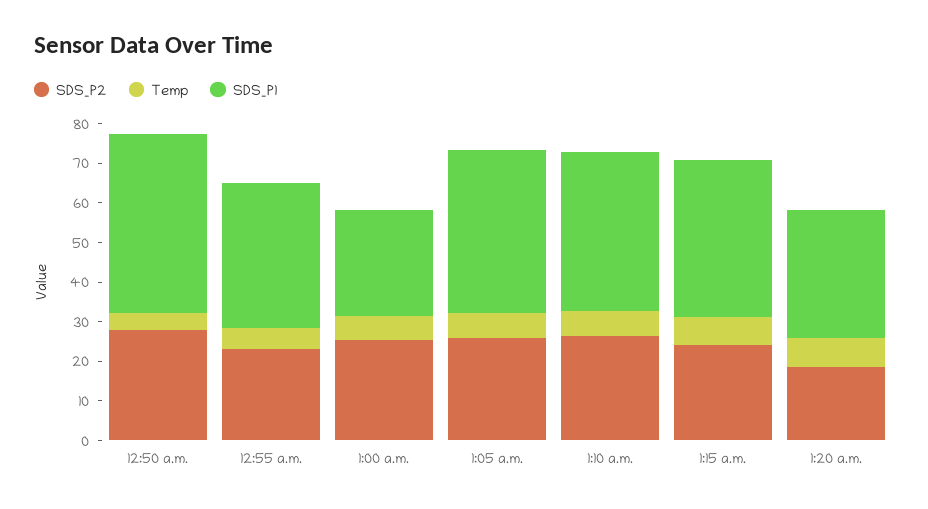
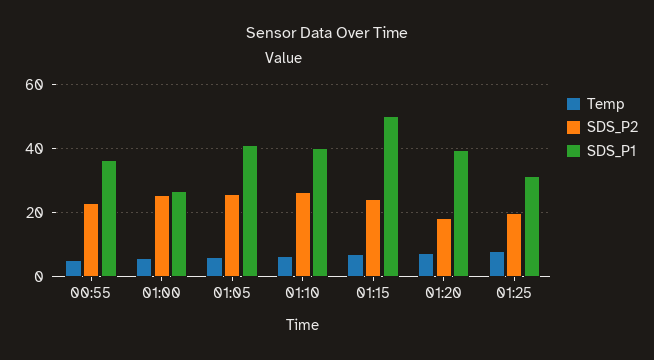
SDS_P2, 12:50 a.m.: 27.5 -> none
Temp, 12:50 a.m.: 5 -> none
SDS_P1, 12:50 a.m.: 45 -> none
SDS_P1, 1:15 a.m.: 40 -> 50
SDS_P1, 1:20 a.m.: 32.5 -> 40
Temp, 01:25: none -> 8
SDS_P2, 01:25: none -> 20
SDS_P1, 01:25: none -> 32

